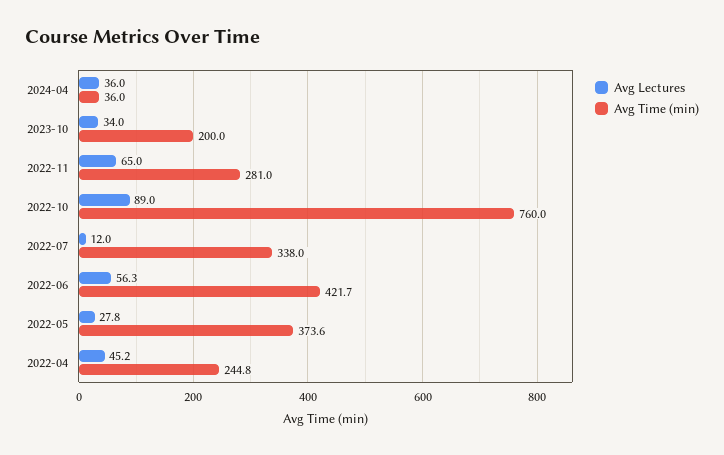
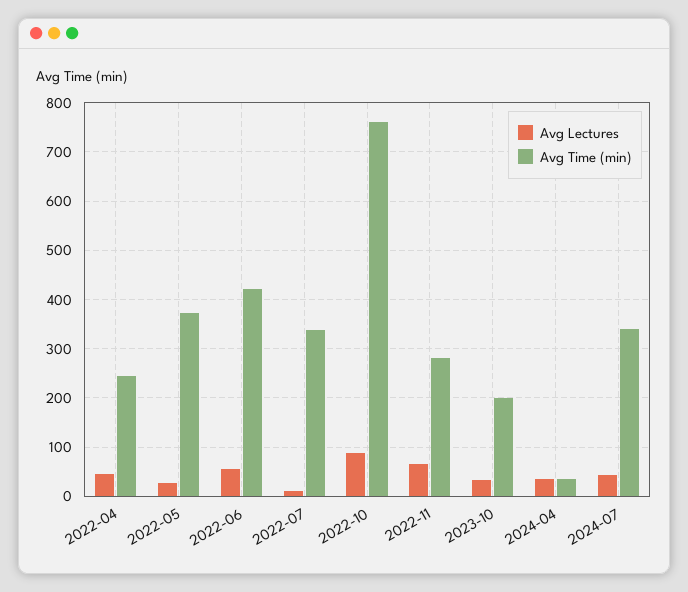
Avg Lectures, 2024-07: none -> 40
Avg Time (min), 2024-07: none -> 340

